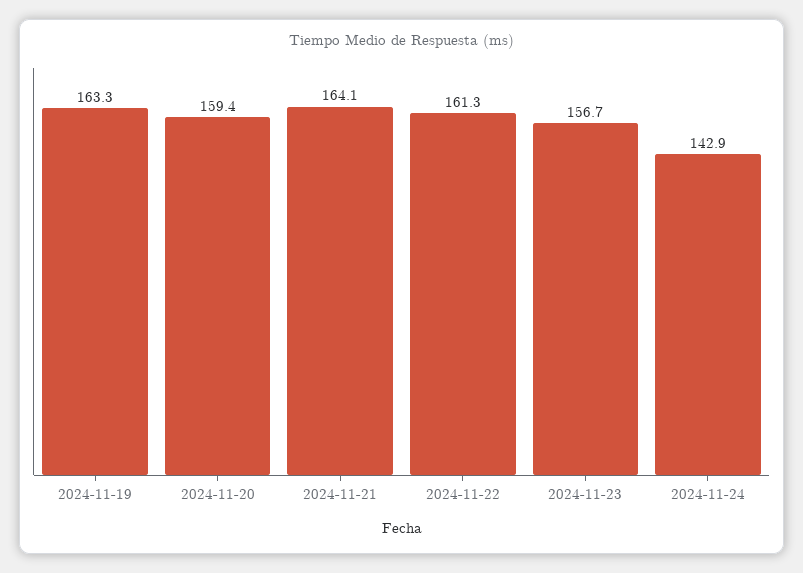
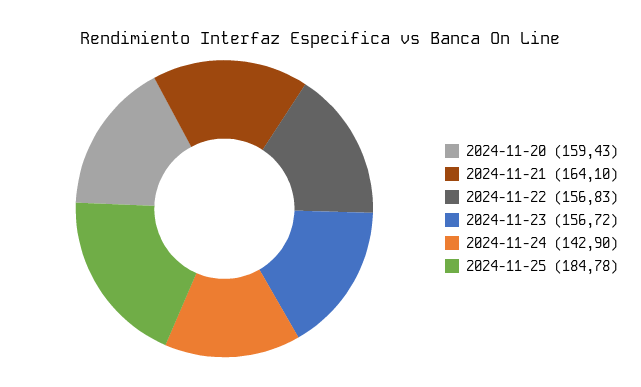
2024-11-19: 163.3 -> none
2024-11-22: 161.3 -> 156.83
2024-11-25: none -> 184.78

